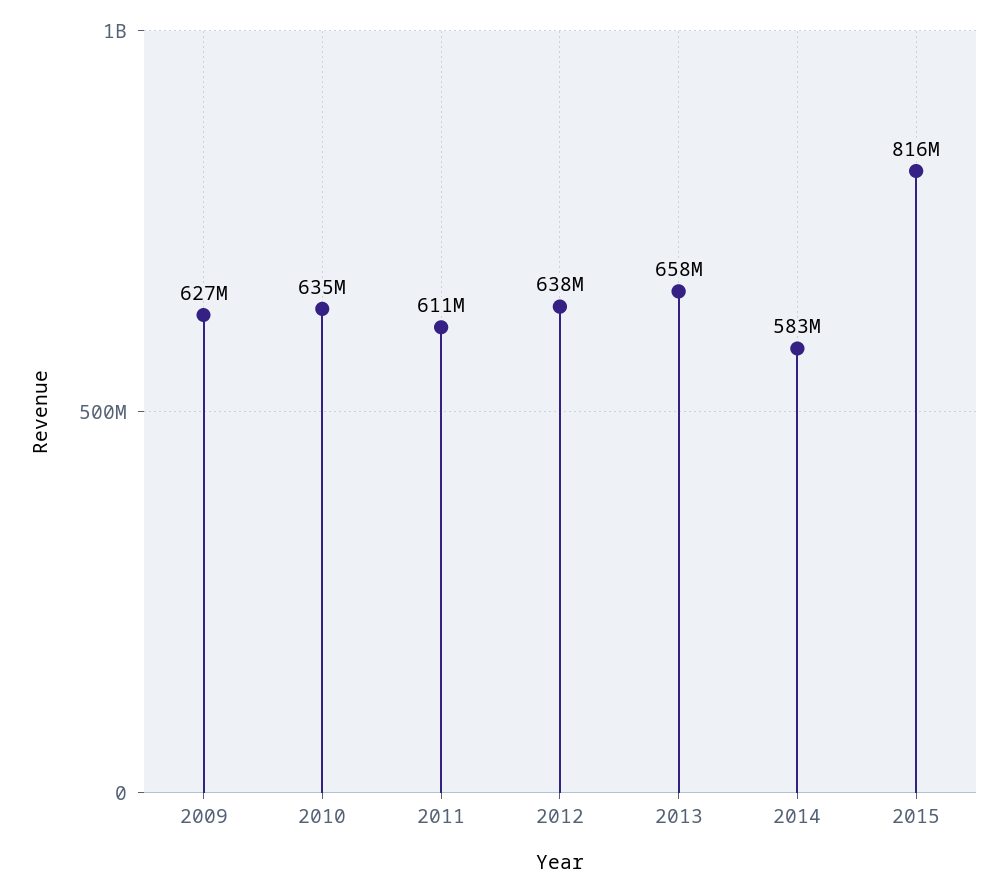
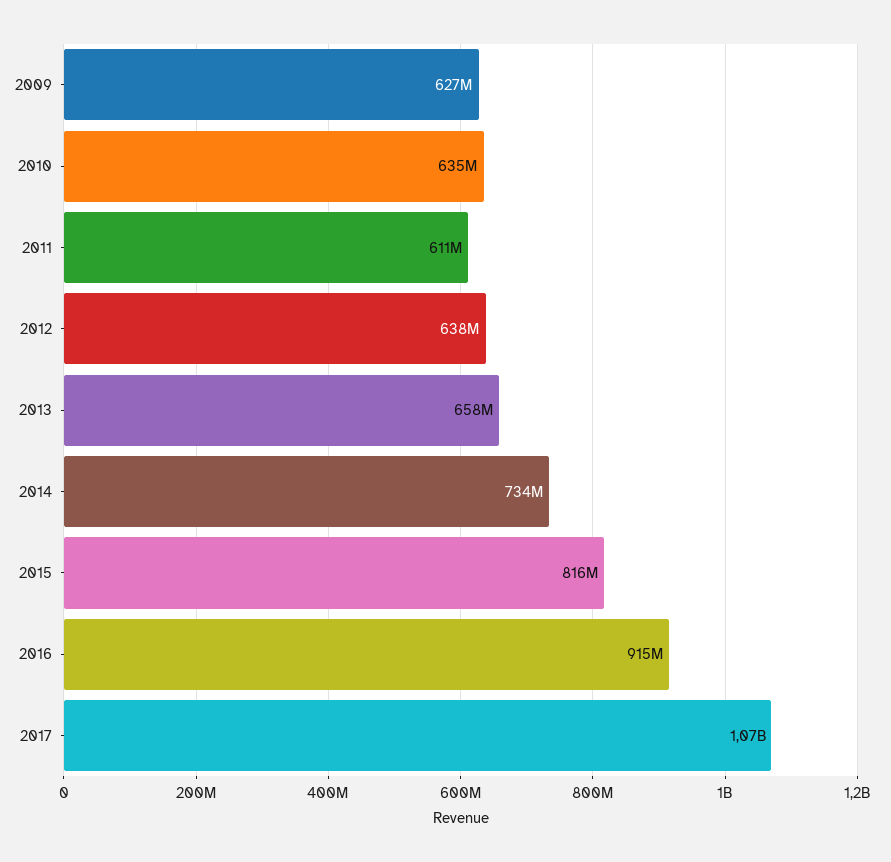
2014: 583000000 -> 734000000
2016: none -> 915000000
2017: none -> 1070000000

